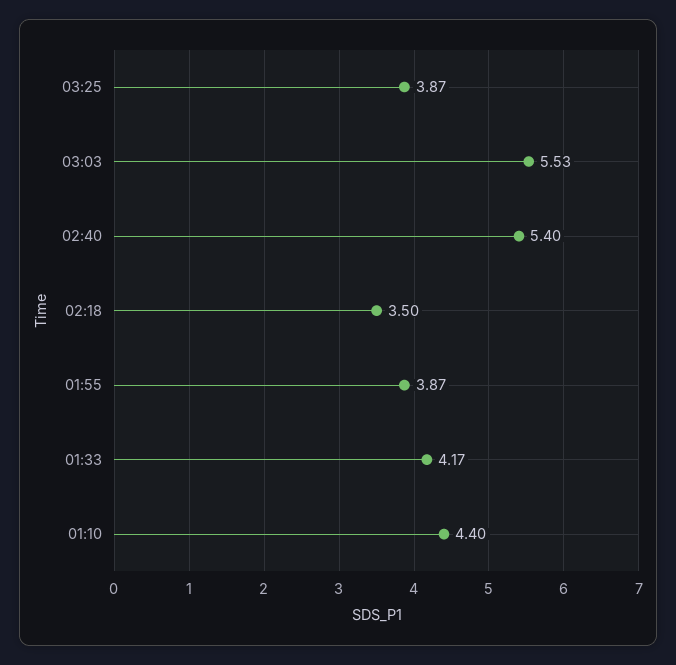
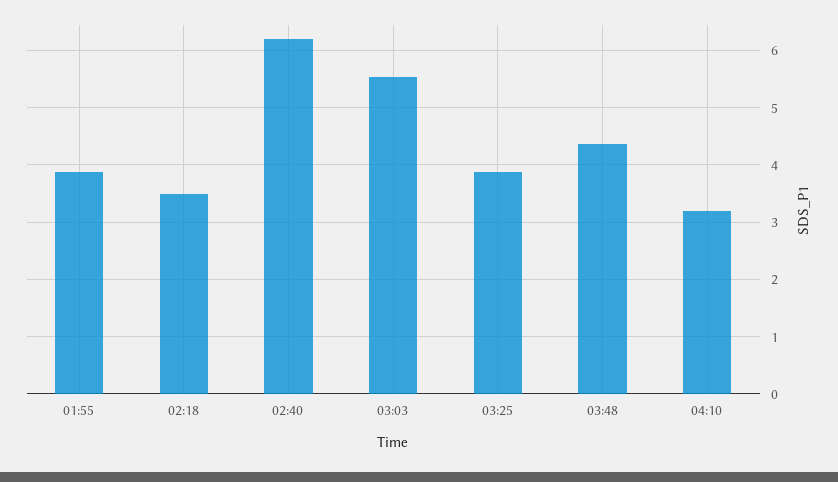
02:40: 5.4 -> 6.2
01:33: 4.17 -> none
01:10: 4.4 -> none
03:48: none -> 4.4
04:10: none -> 3.2

